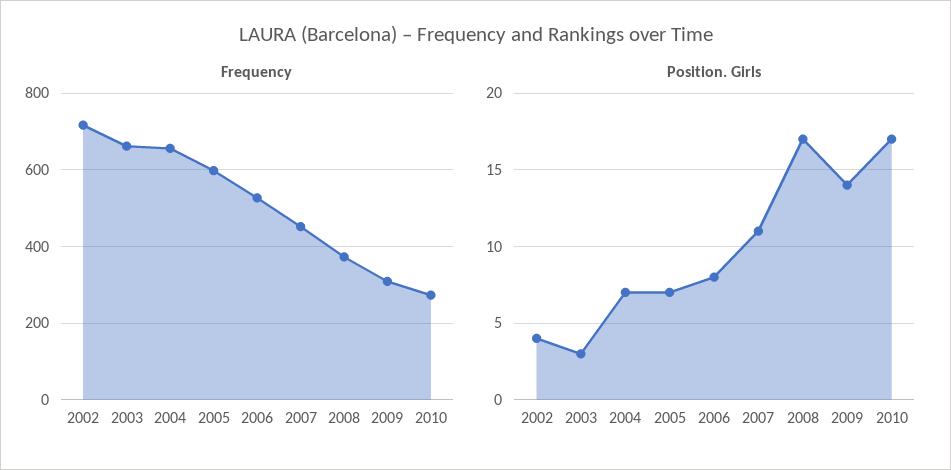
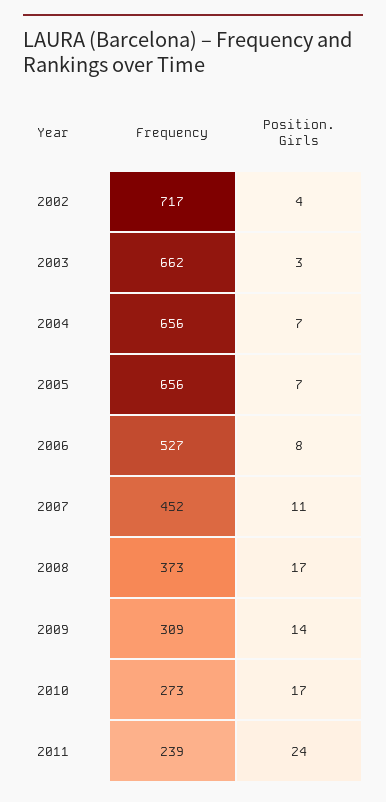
Frequency, 2005: 600 -> 656
Frequency, 2011: none -> 239
Position. Girls, 2011: none -> 24

